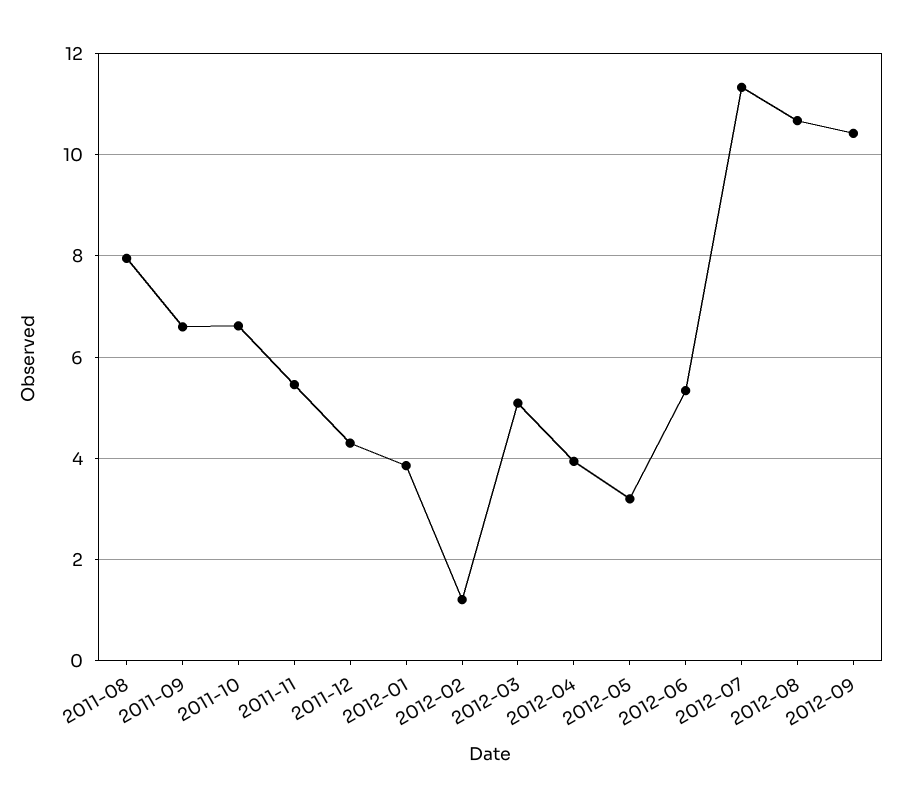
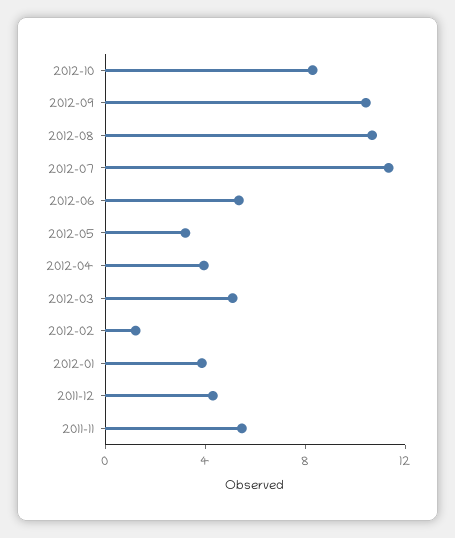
2011-08: 8 -> none
2011-09: 6.6 -> none
2011-10: 6.6 -> none
2012-10: none -> 8

